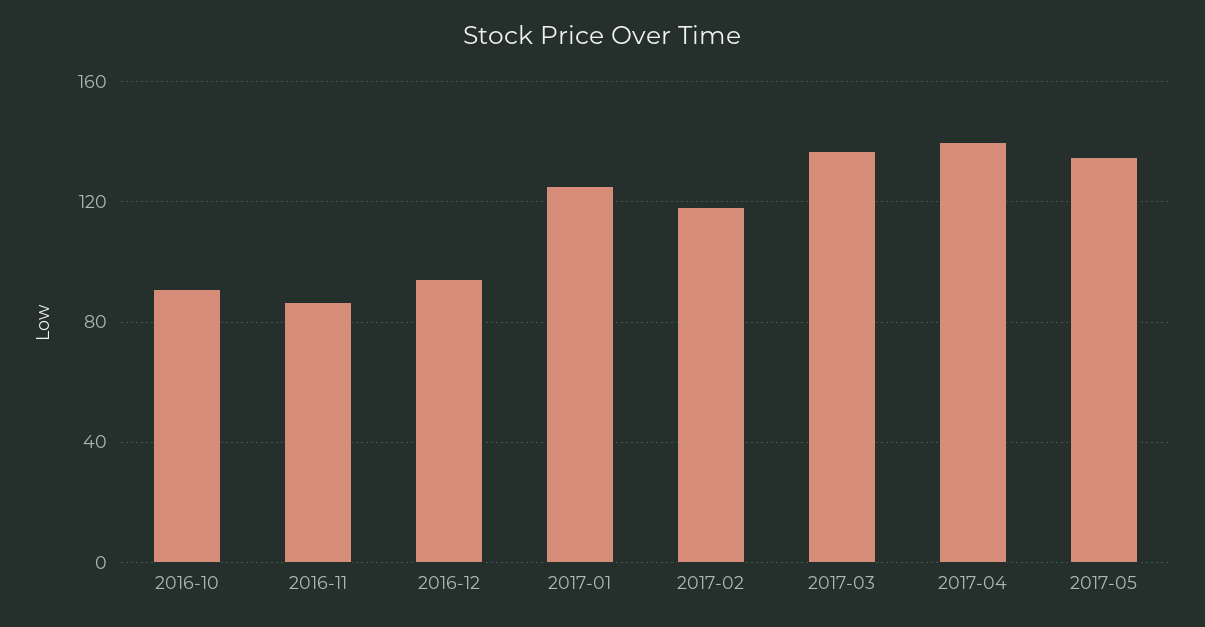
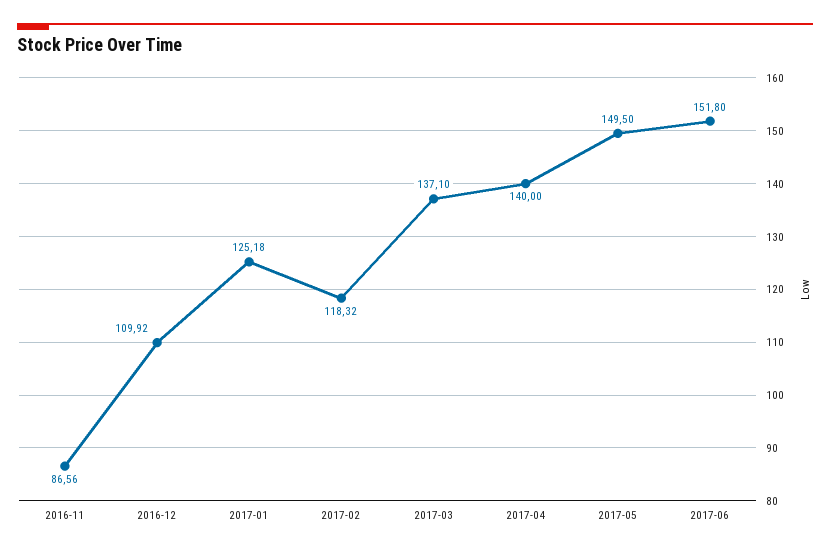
2016-10: 90 -> none
2016-12: 95 -> 109.92
2017-05: 135 -> 149.5
2017-06: none -> 151.8

